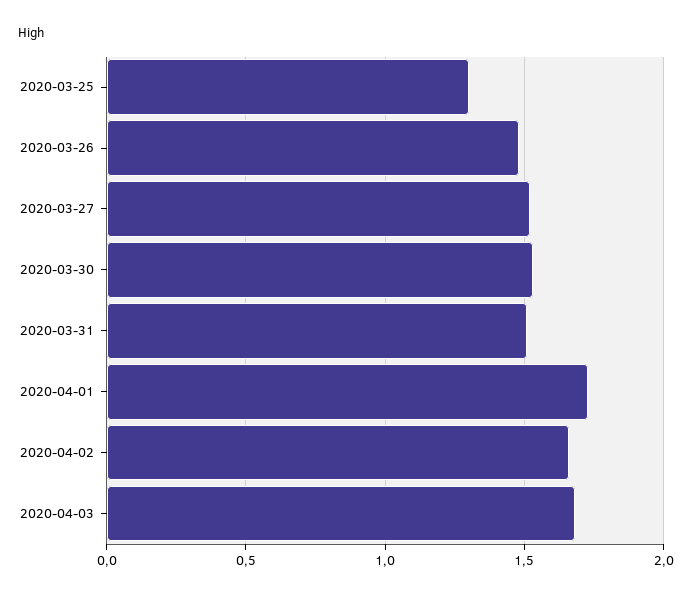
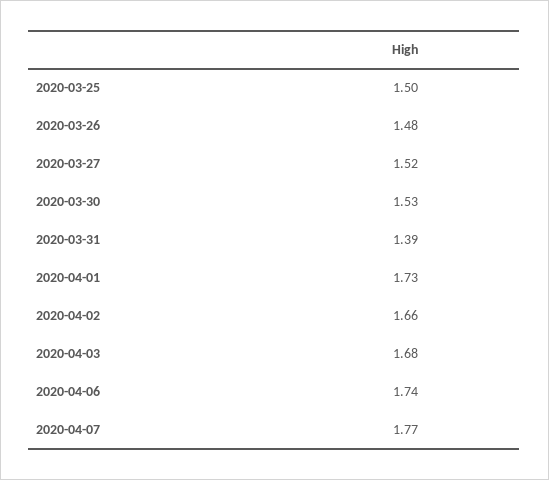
2020-03-25: 1.3 -> 1.5
2020-03-31: 1.5 -> 1.39
2020-04-06: none -> 1.74
2020-04-07: none -> 1.77

